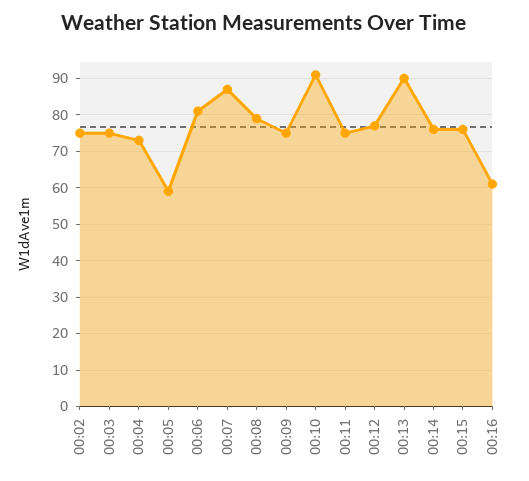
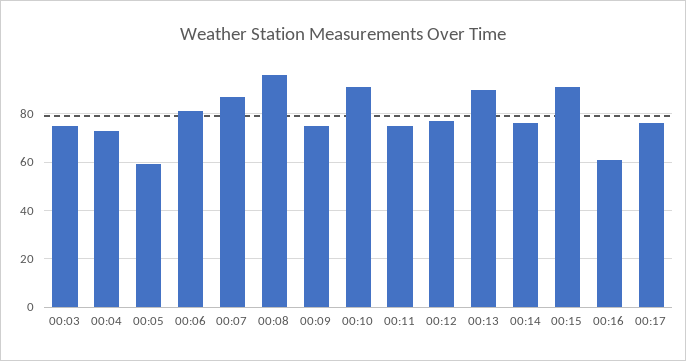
00:02: 75 -> none
00:08: 80 -> 95
00:15: 75 -> 90
00:17: none -> 75

